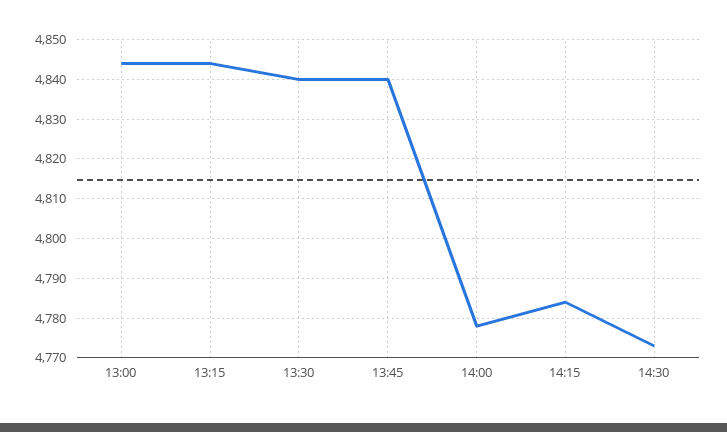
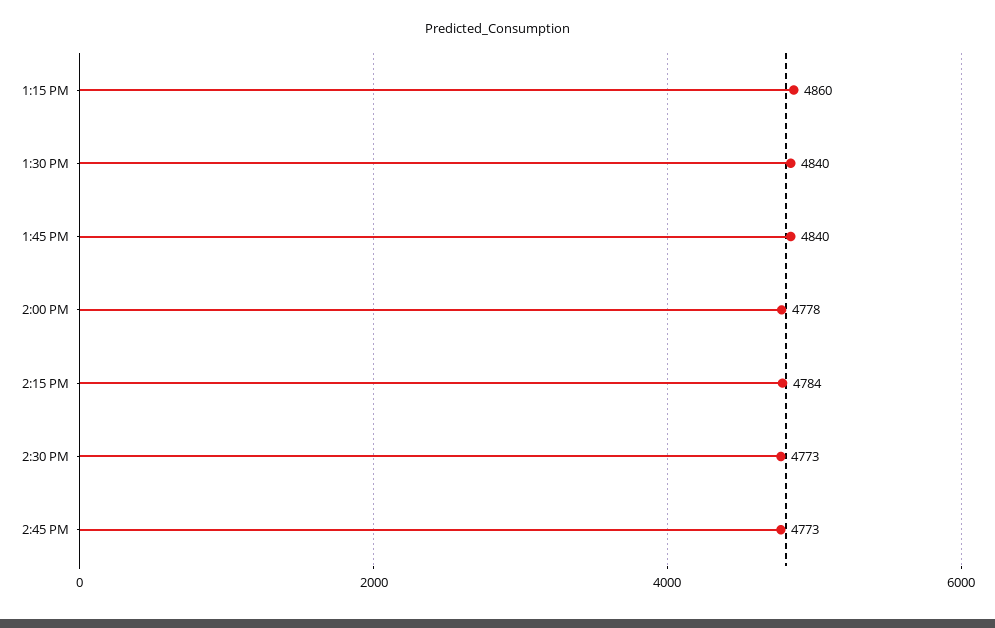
13:00: 4845 -> none
13:15: 4845 -> 4860
2:45 PM: none -> 4773

